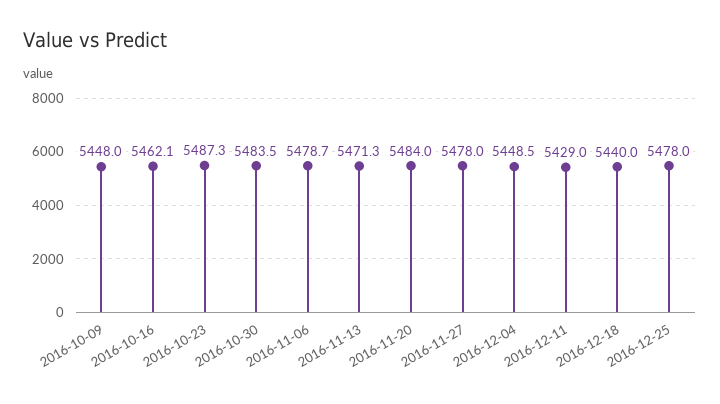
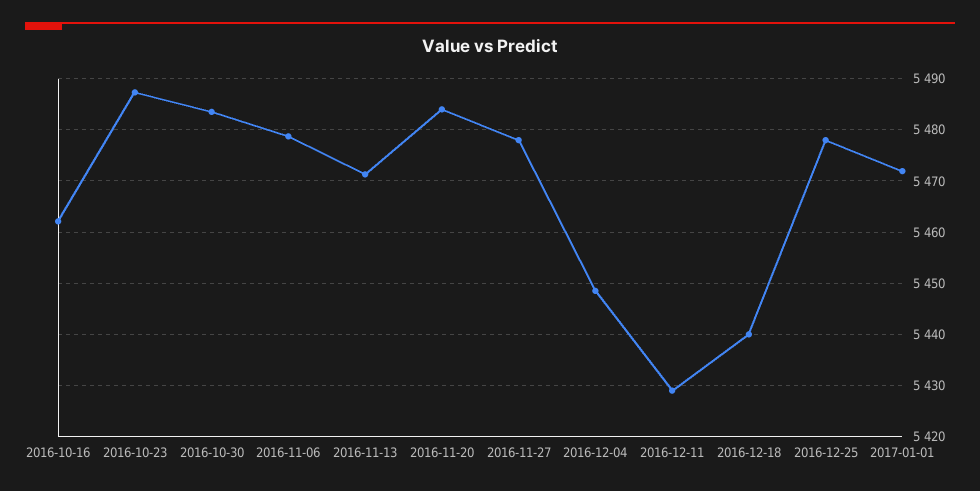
2016-10-09: 5448 -> none
2017-01-01: none -> 5472

